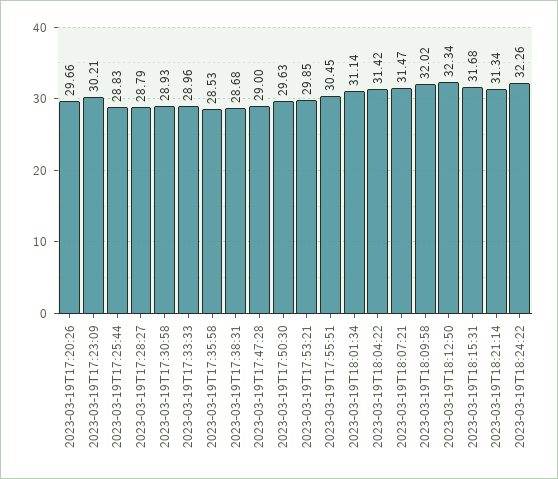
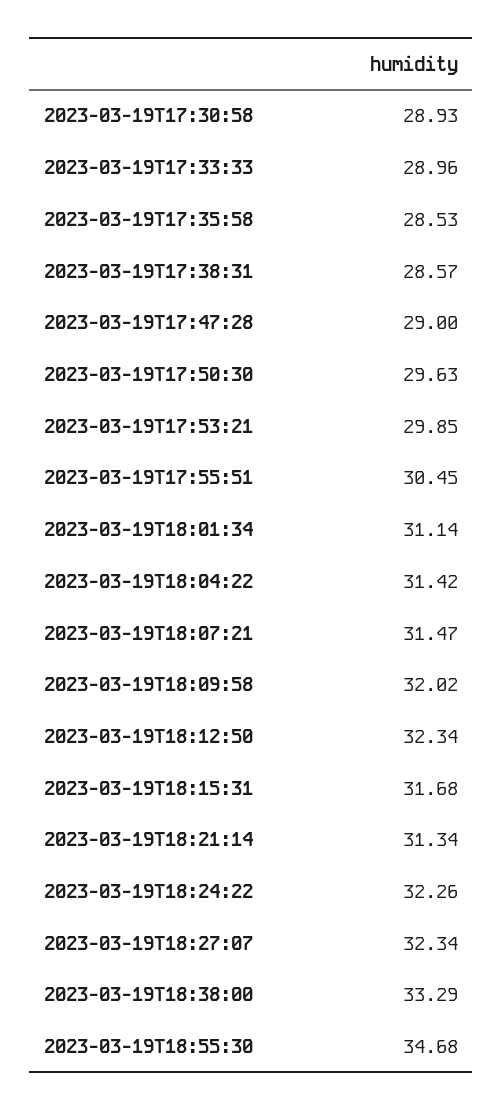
2023-03-19T17:20:26: 29.66 -> none
2023-03-19T17:23:09: 30.21 -> none
2023-03-19T17:25:44: 28.83 -> none
2023-03-19T17:28:27: 28.79 -> none
2023-03-19T17:38:31: 28.68 -> 28.57
2023-03-19T18:27:07: none -> 32.34
2023-03-19T18:38:00: none -> 33.29
2023-03-19T18:55:30: none -> 34.68

